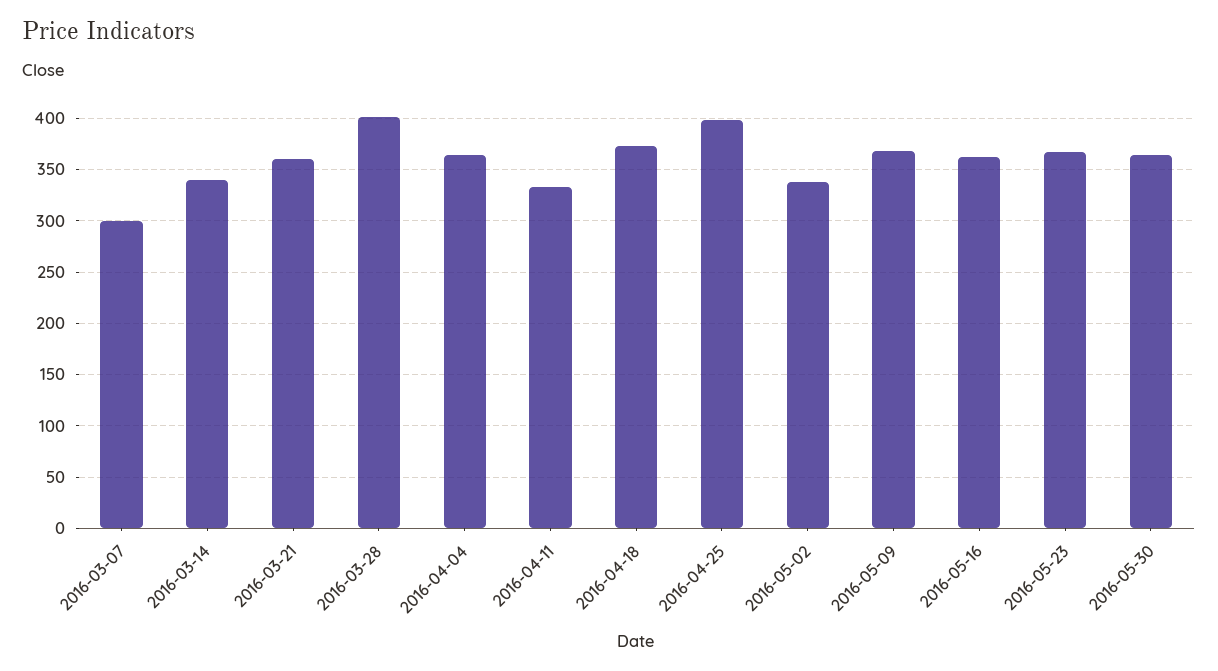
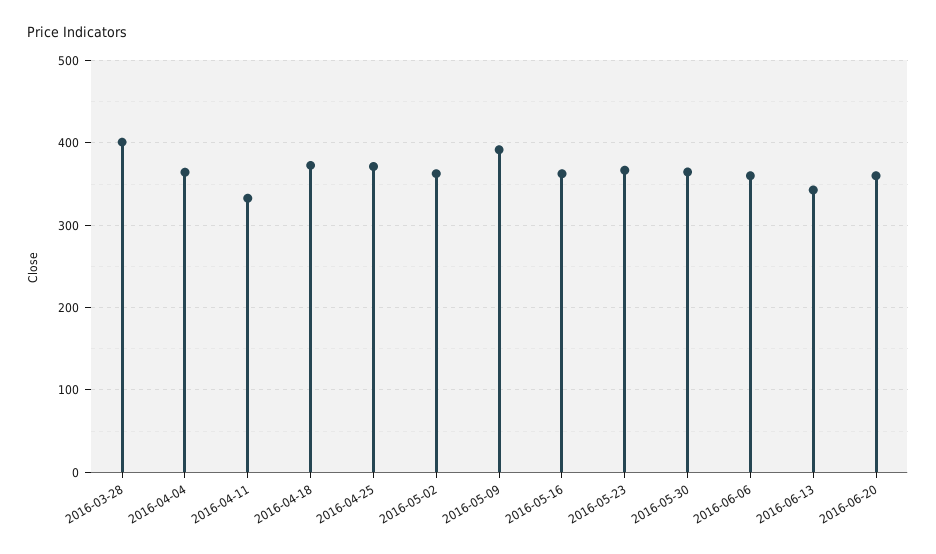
2016-03-07: 300 -> none
2016-03-14: 340 -> none
2016-03-21: 360 -> none
2016-04-25: 400 -> 370
2016-05-02: 340 -> 360
2016-05-09: 370 -> 390
2016-06-06: none -> 360
2016-06-13: none -> 340
2016-06-20: none -> 360

